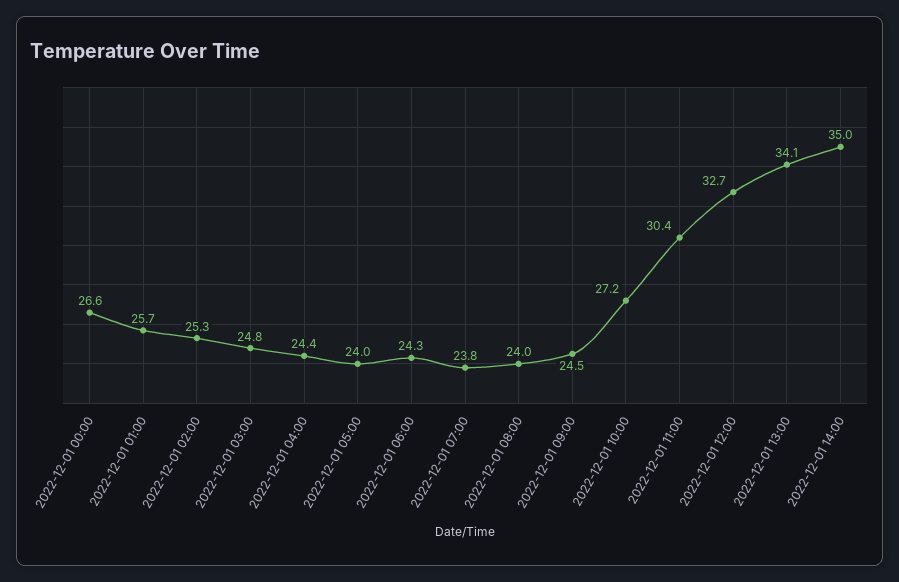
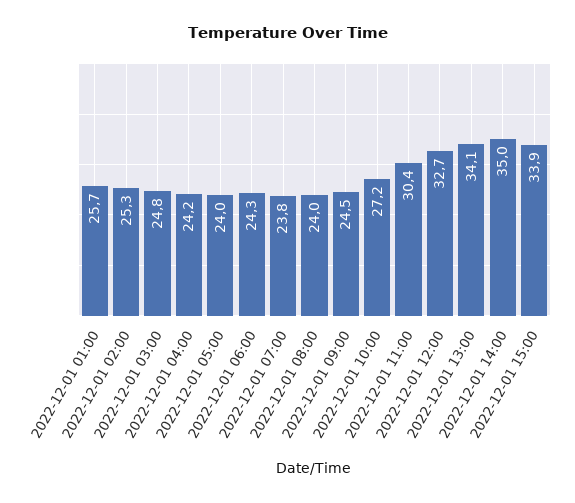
2022-12-01 00:00: 26.6 -> none
2022-12-01 04:00: 24.4 -> 24.2
2022-12-01 15:00: none -> 33.9

